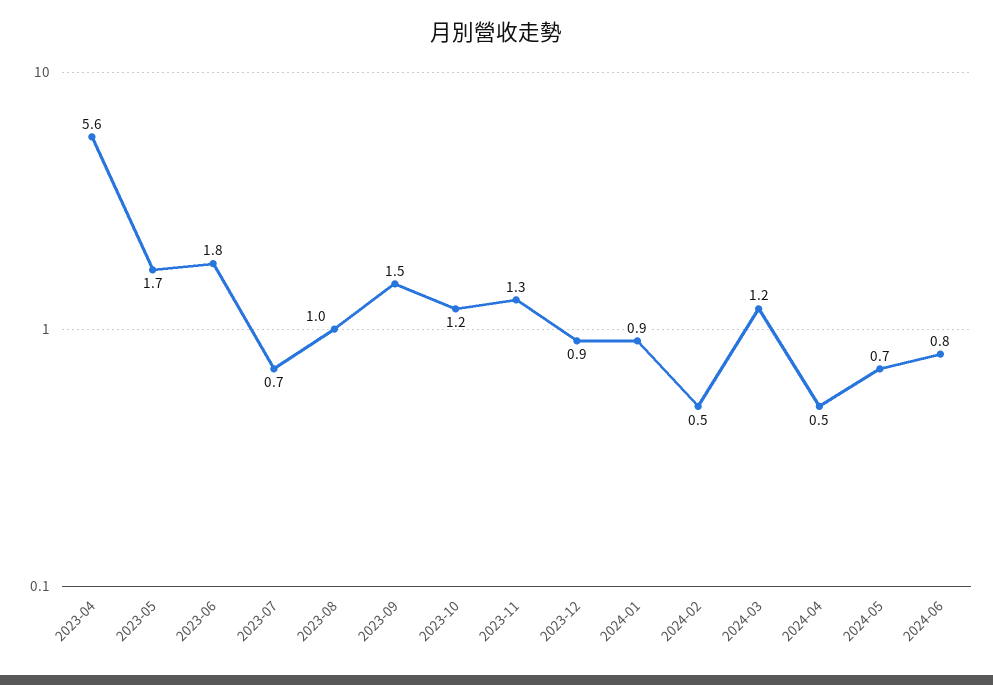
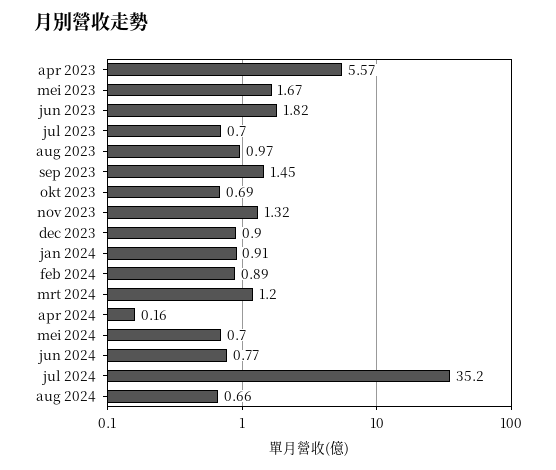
2023-10: 1.2 -> 0.69
2024-02: 0.5 -> 0.89
2024-04: 0.5 -> 0.16
jul 2024: none -> 35.2
aug 2024: none -> 0.66

